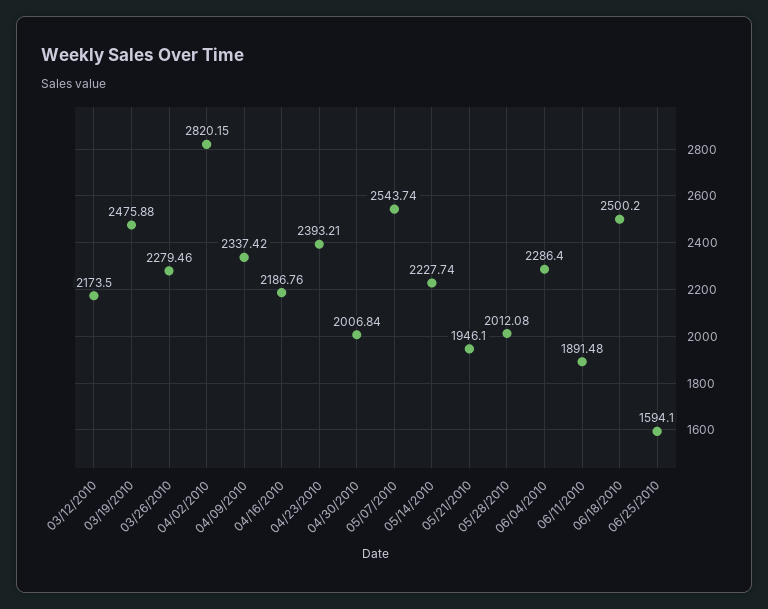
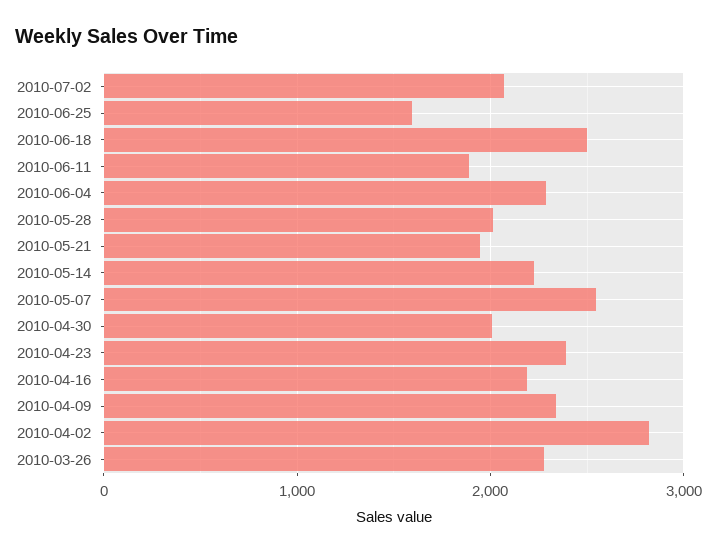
03/12/2010: 2173.5 -> none
03/19/2010: 2475.88 -> none
2010-07-02: none -> 2100

